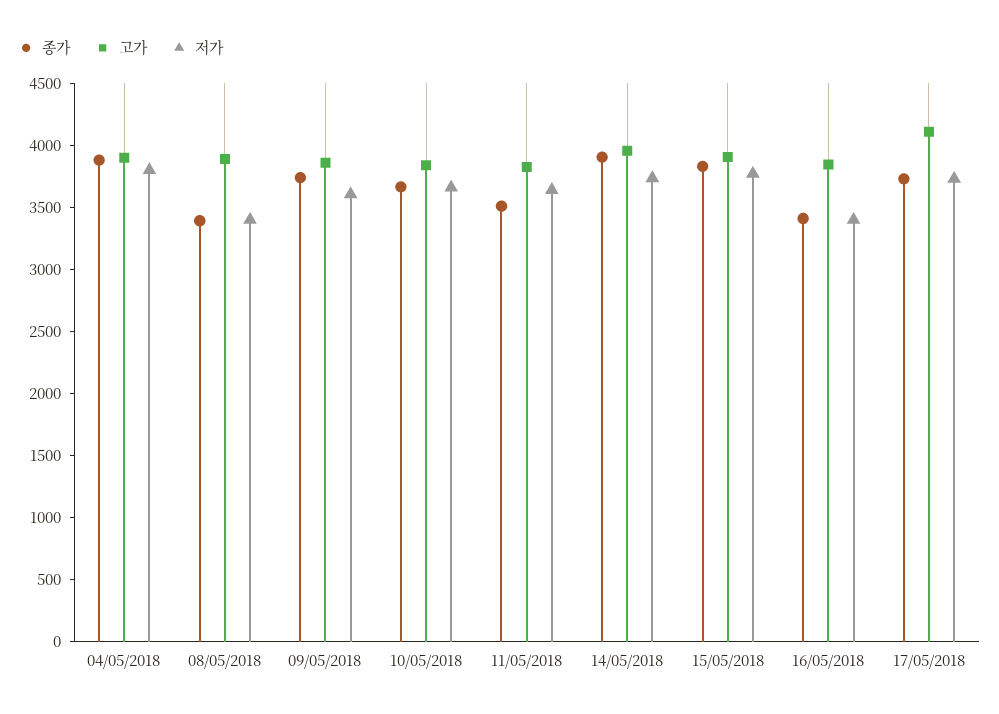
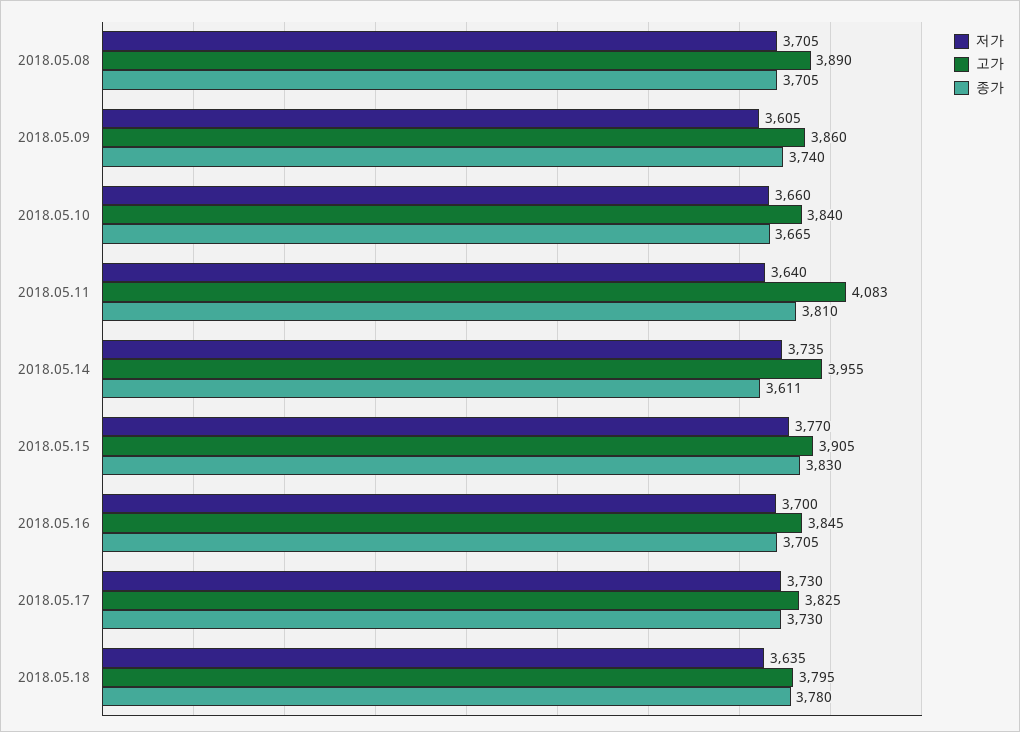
종가, 04/05/2018: 3900 -> none
고가, 04/05/2018: 3900 -> none
저가, 04/05/2018: 3800 -> none
종가, 08/05/2018: 3400 -> 3705
저가, 08/05/2018: 3400 -> 3705
종가, 11/05/2018: 3500 -> 3810
고가, 11/05/2018: 3800 -> 4083
종가, 14/05/2018: 3900 -> 3611
종가, 16/05/2018: 3400 -> 3705
저가, 16/05/2018: 3400 -> 3700
고가, 17/05/2018: 4100 -> 3825
저가, 2018.05.18: none -> 3635
고가, 2018.05.18: none -> 3795
종가, 2018.05.18: none -> 3780

